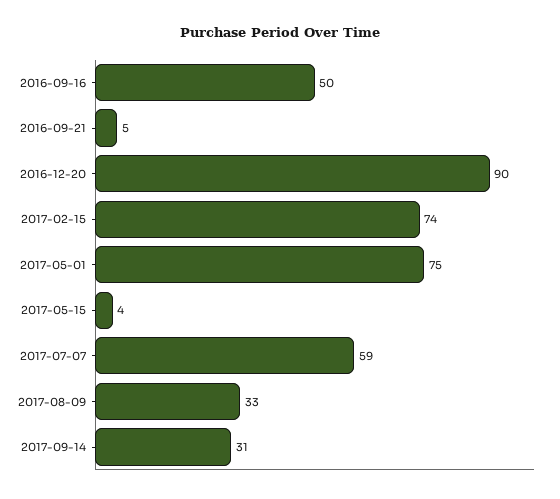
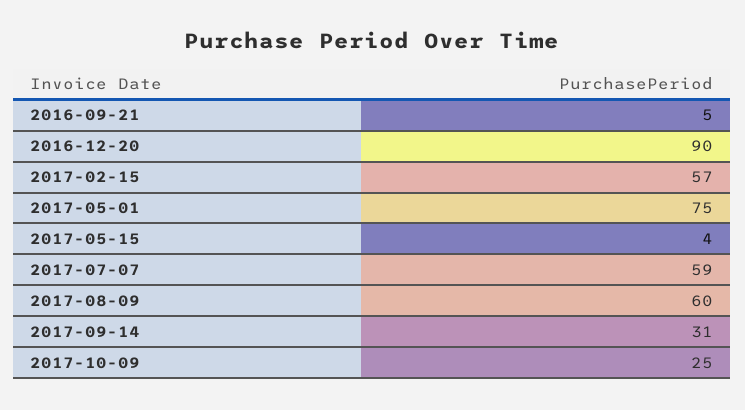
2016-09-16: 50 -> none
2017-02-15: 74 -> 57
2017-08-09: 33 -> 60
2017-10-09: none -> 25

